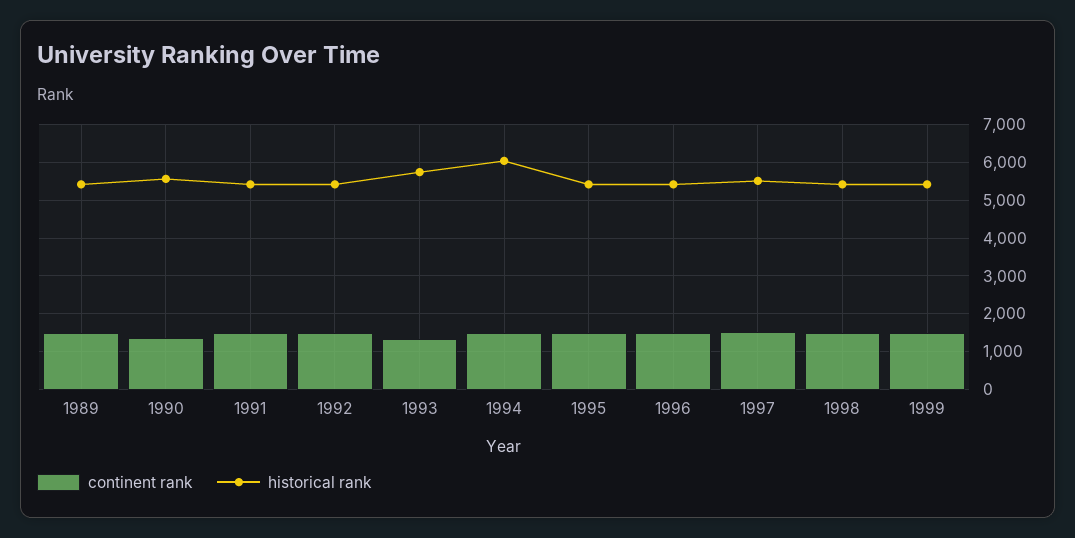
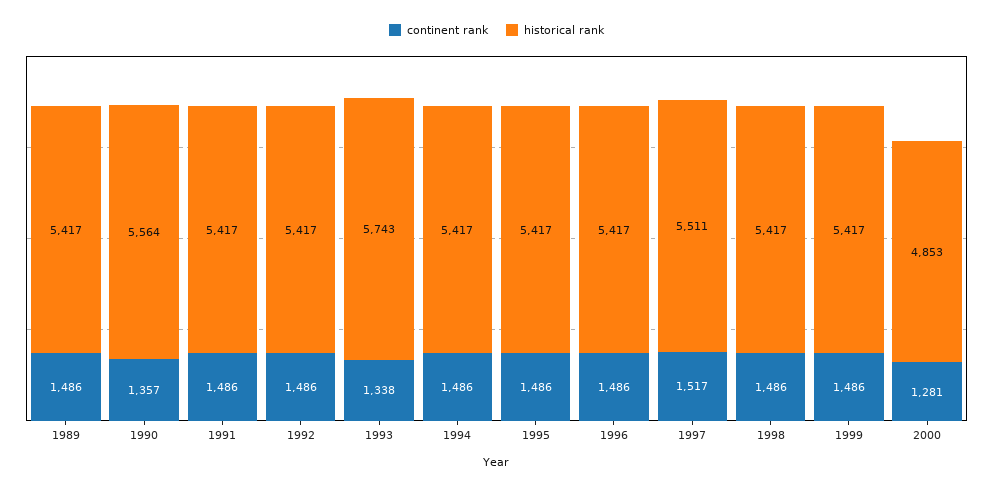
historical rank, 1994: 6000 -> 5417
continent rank, 2000: none -> 1281
historical rank, 2000: none -> 4853

